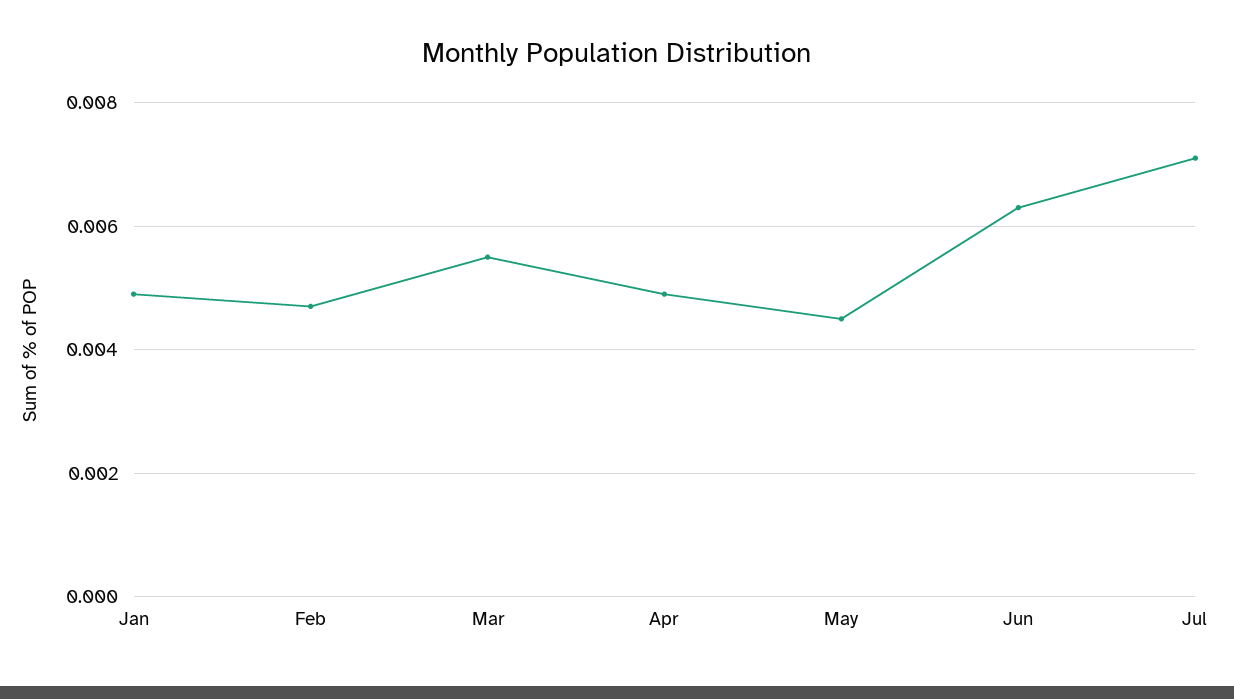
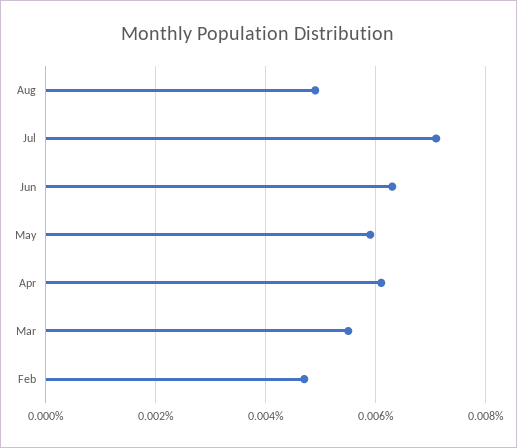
Jan: 0.005 -> none
Apr: 0.005 -> 0.006
May: 0.0045 -> 0.006
Aug: none -> 0.005

